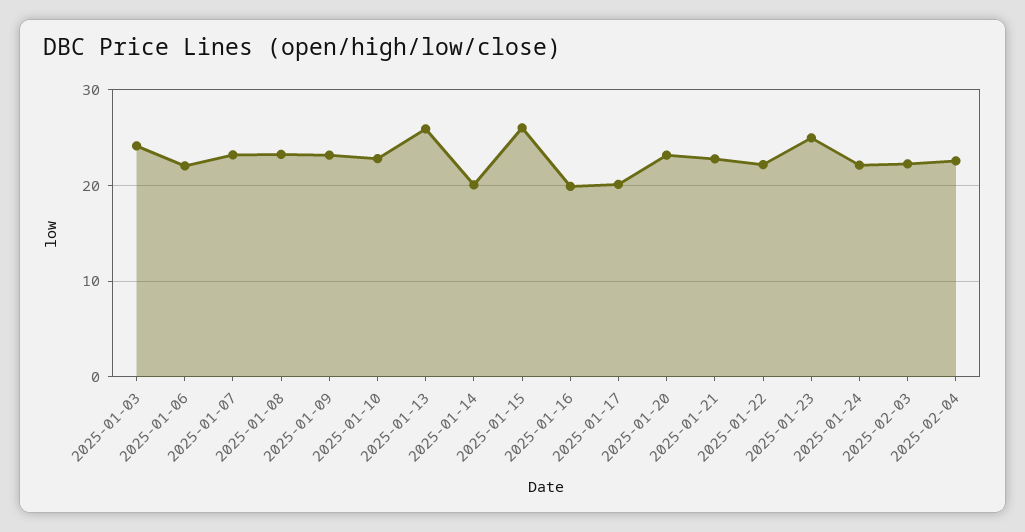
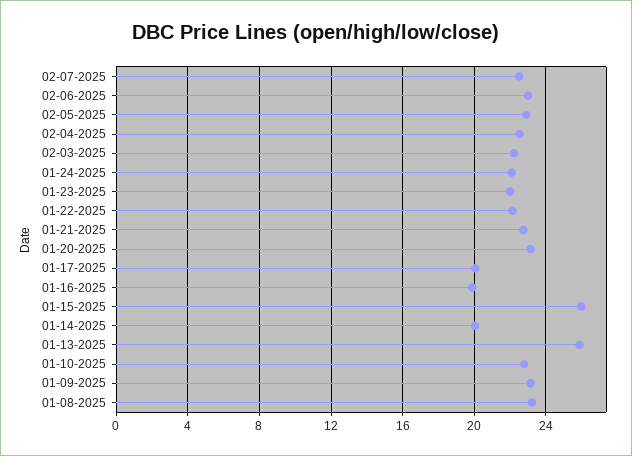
2025-01-03: 24 -> none
2025-01-06: 22 -> none
2025-01-07: 23 -> none
2025-01-23: 25 -> 22
02-07-2025: none -> 22.5
02-06-2025: none -> 23
02-05-2025: none -> 23

